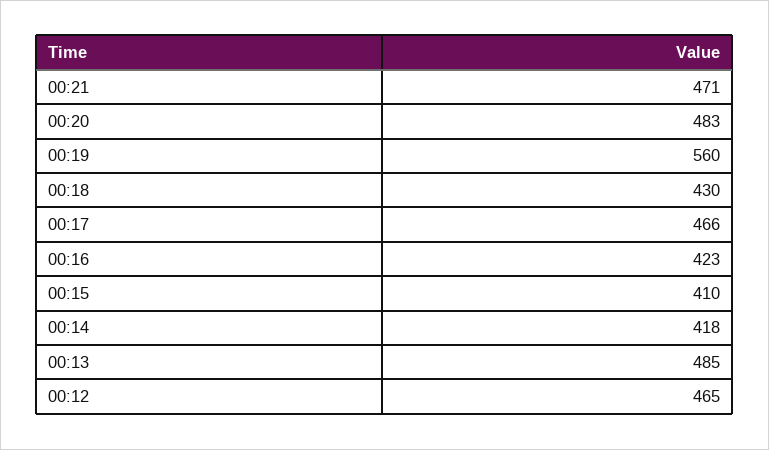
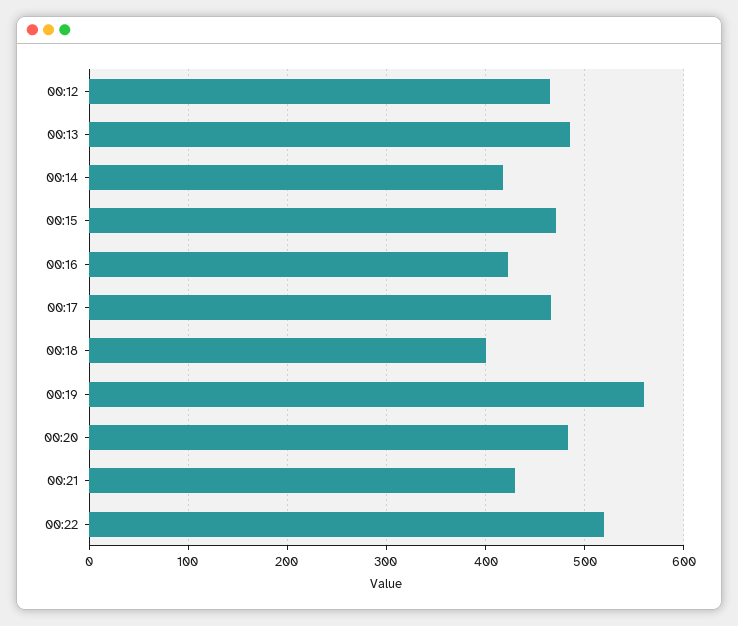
00:21: 471 -> 430
00:18: 430 -> 400
00:15: 410 -> 470
00:22: none -> 520

